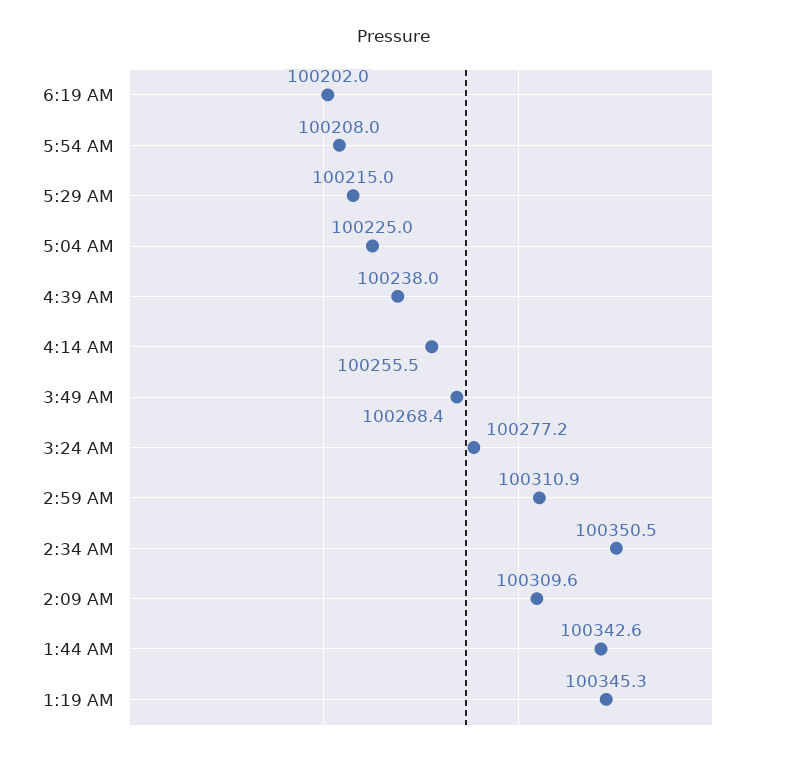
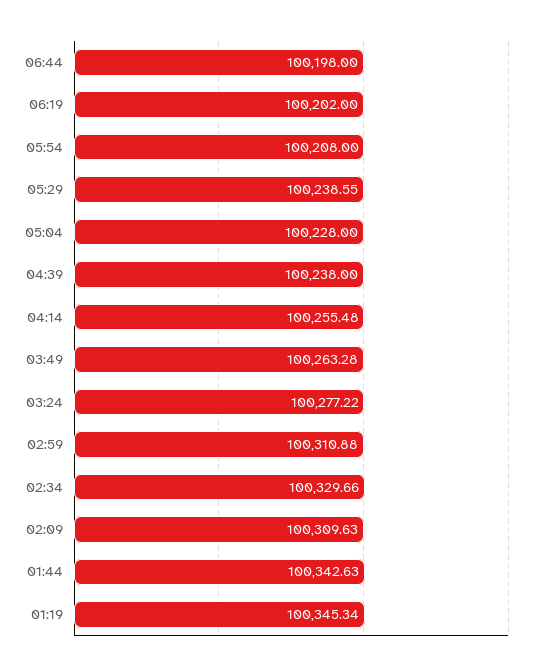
5:29 AM: 100215 -> 100238.55
5:04 AM: 100225 -> 100228
3:49 AM: 100268.4 -> 100263.28
2:34 AM: 100350.5 -> 100329.66
06:44: none -> 100198

